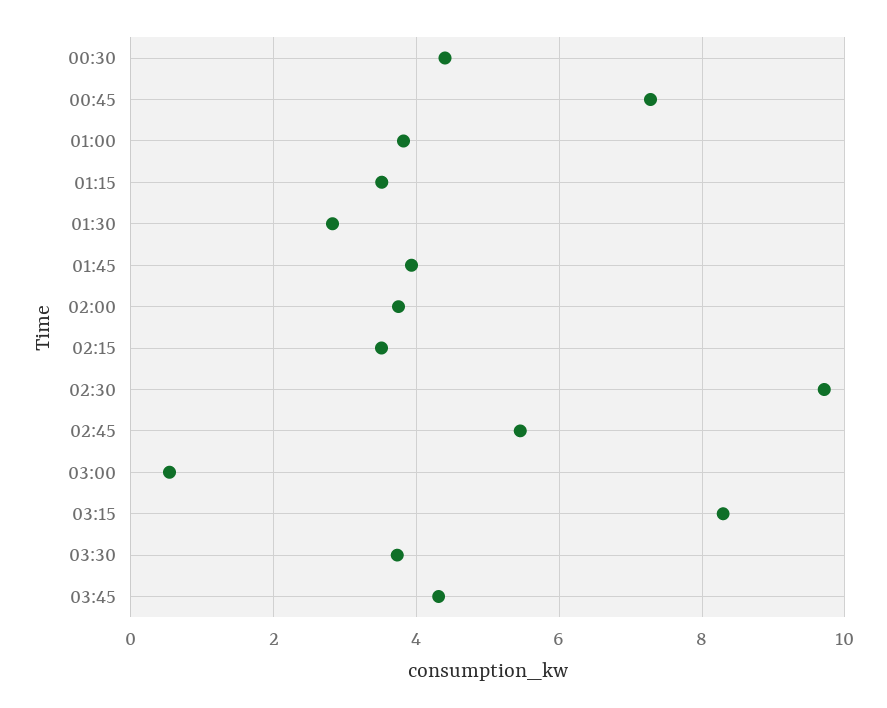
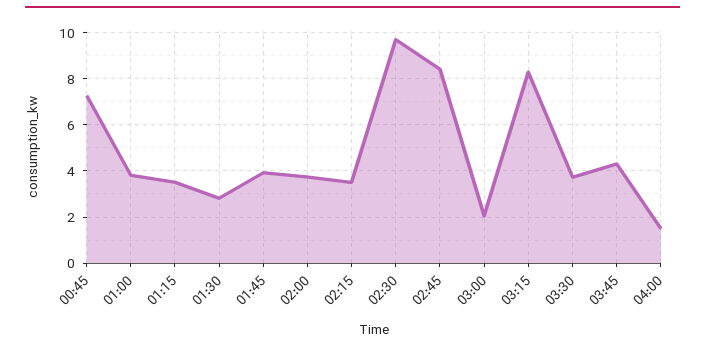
00:30: 4.4 -> none
02:45: 5.4 -> 8.5
03:00: 0.6 -> 2
04:00: none -> 1.5

